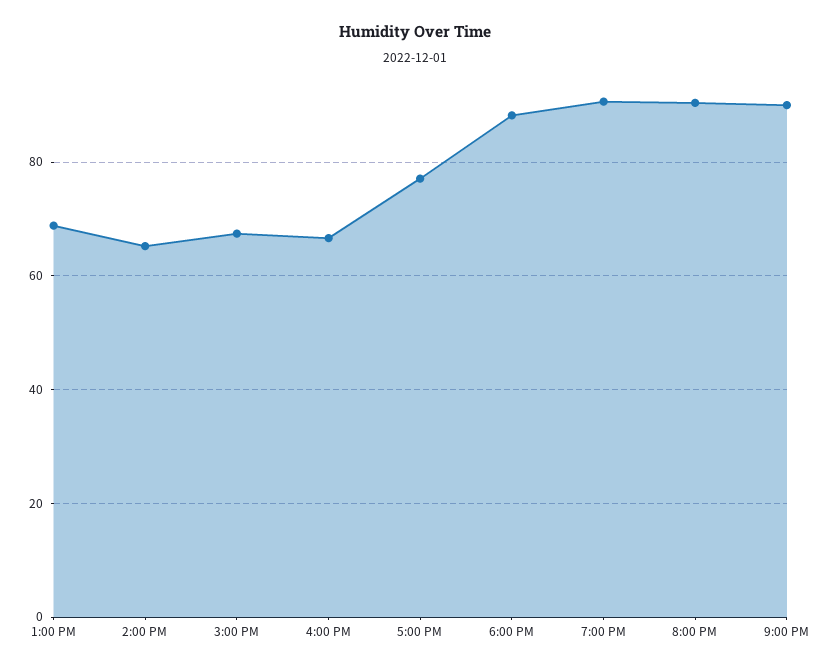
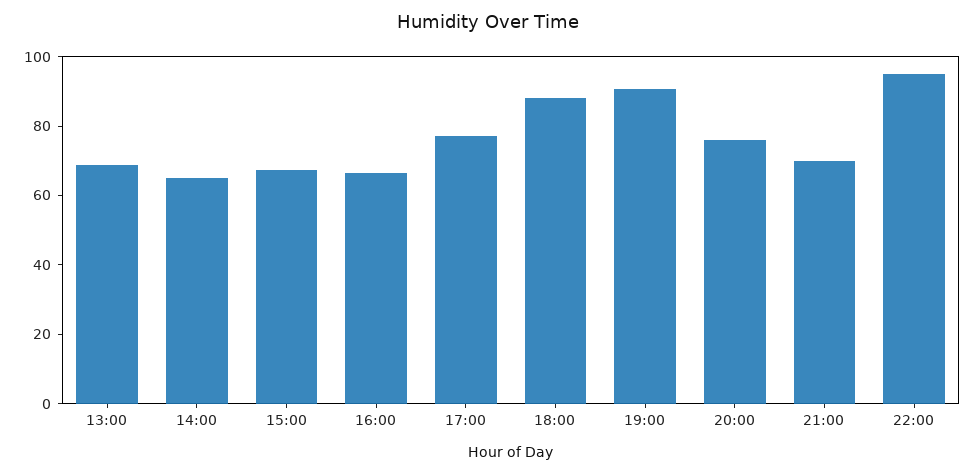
8:00 PM: 90 -> 75
9:00 PM: 90 -> 70
22:00: none -> 95

